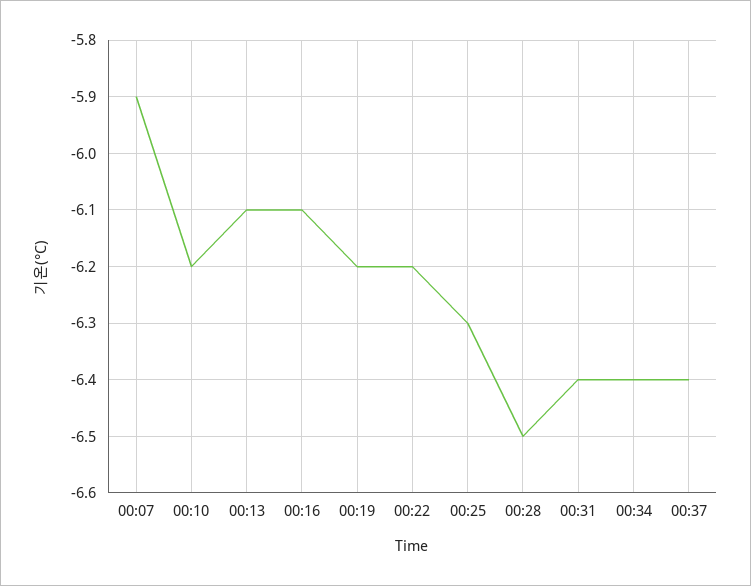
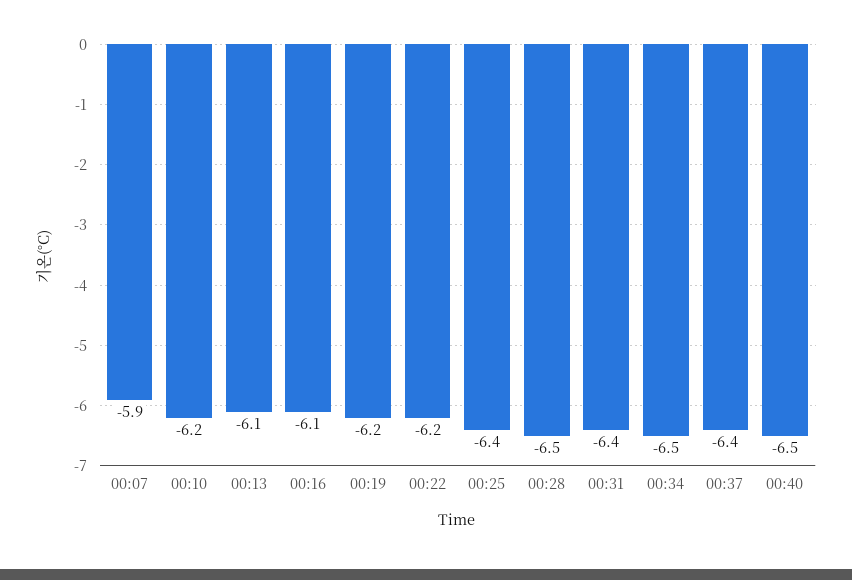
00:25: -6.3 -> -6.4
00:34: -6.4 -> -6.5
00:40: none -> -6.5

